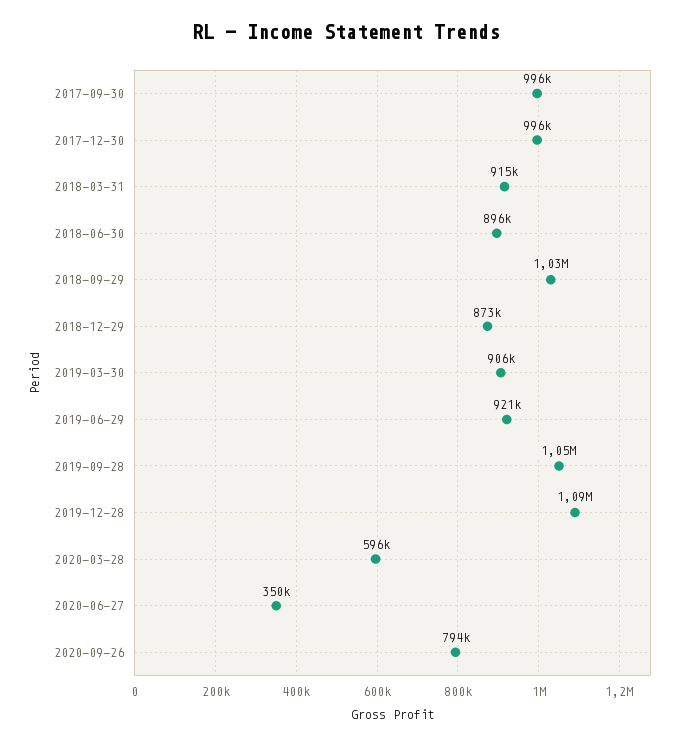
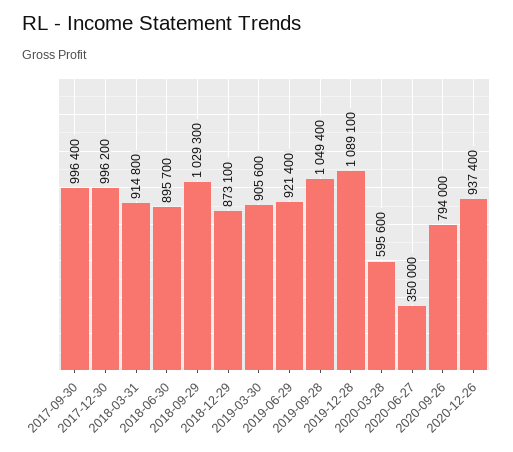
2020-12-26: none -> 937400

